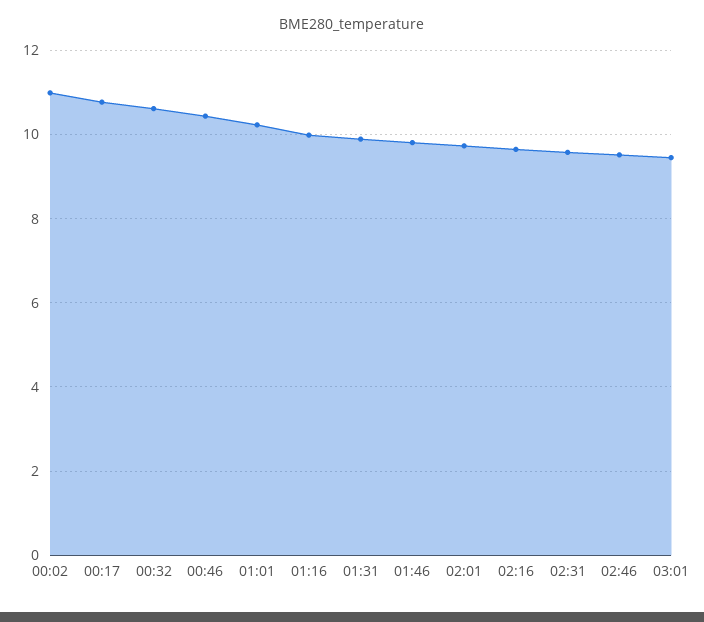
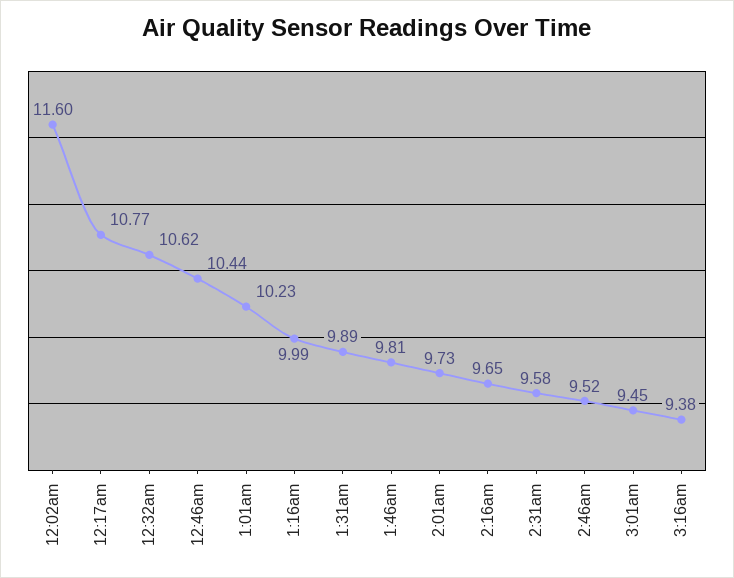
00:02: 11 -> 11.6
3:16am: none -> 9.38

